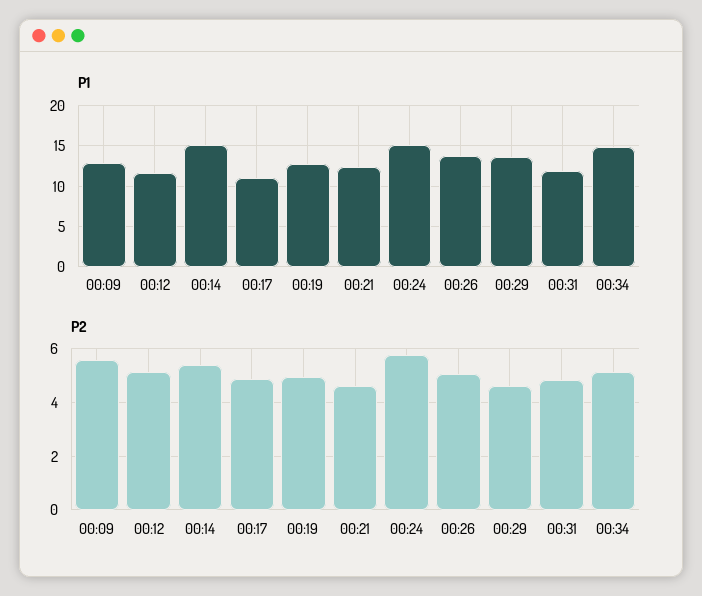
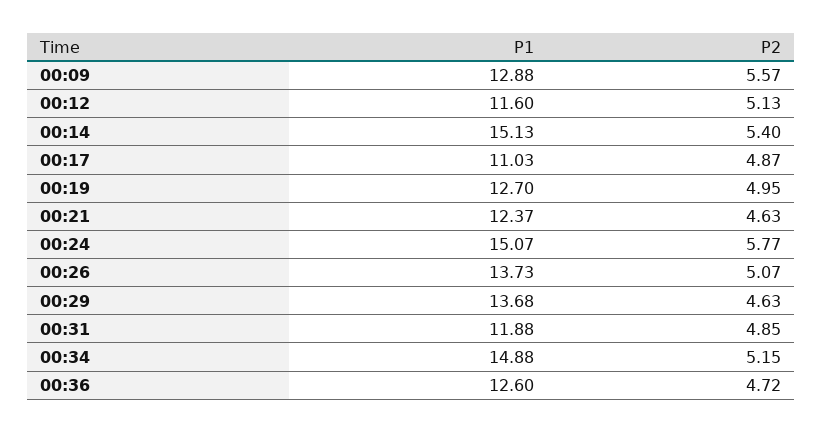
P1, 00:36: none -> 12.6
P2, 00:36: none -> 4.72

